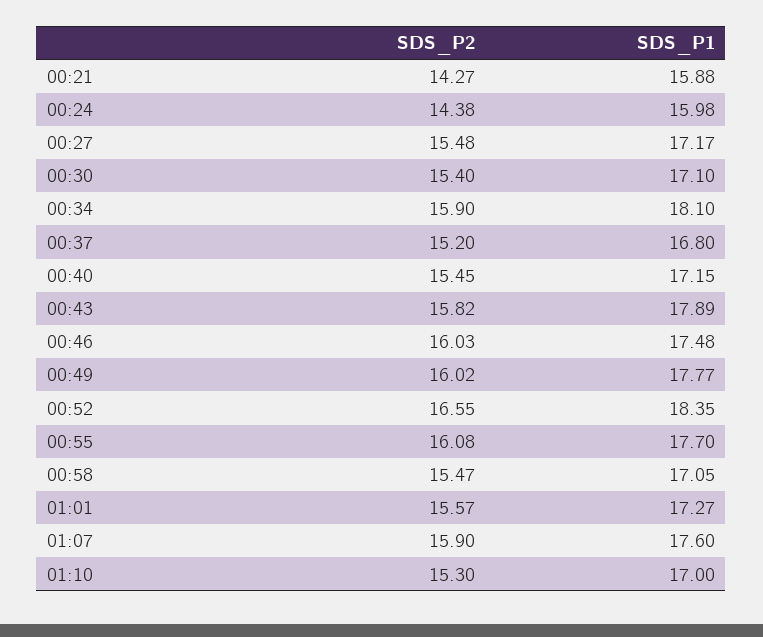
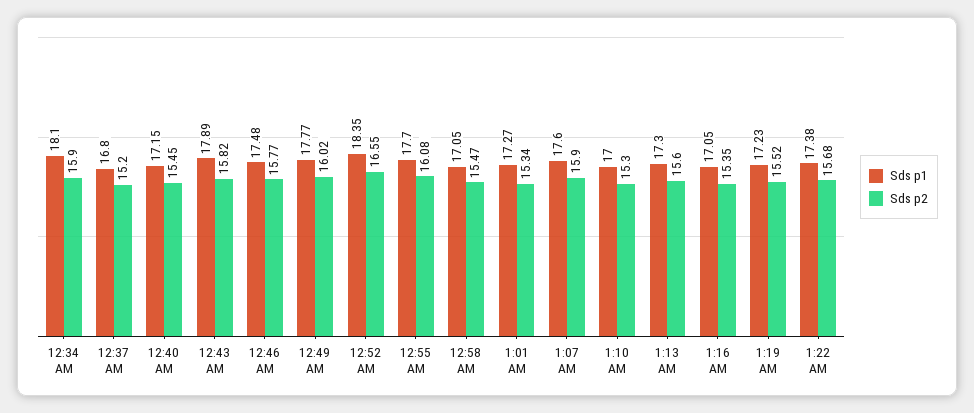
SDS_P2, 00:21: 14.27 -> none
SDS_P1, 00:21: 15.88 -> none
SDS_P2, 00:24: 14.38 -> none
SDS_P1, 00:24: 15.98 -> none
SDS_P2, 00:27: 15.48 -> none
SDS_P1, 00:27: 17.17 -> none
SDS_P2, 00:30: 15.4 -> none
SDS_P1, 00:30: 17.1 -> none
SDS_P2, 00:46: 16.03 -> 15.77
SDS_P2, 01:01: 15.57 -> 15.34
SDS_P1, 1:13 AM: none -> 17.3
SDS_P2, 1:13 AM: none -> 15.6
SDS_P1, 1:16 AM: none -> 17.05
SDS_P2, 1:16 AM: none -> 15.35
SDS_P1, 1:19 AM: none -> 17.23
SDS_P2, 1:19 AM: none -> 15.52
SDS_P1, 1:22 AM: none -> 17.38
SDS_P2, 1:22 AM: none -> 15.68

